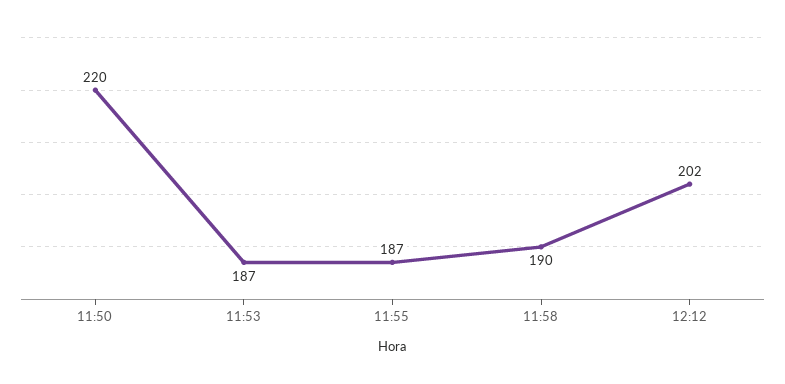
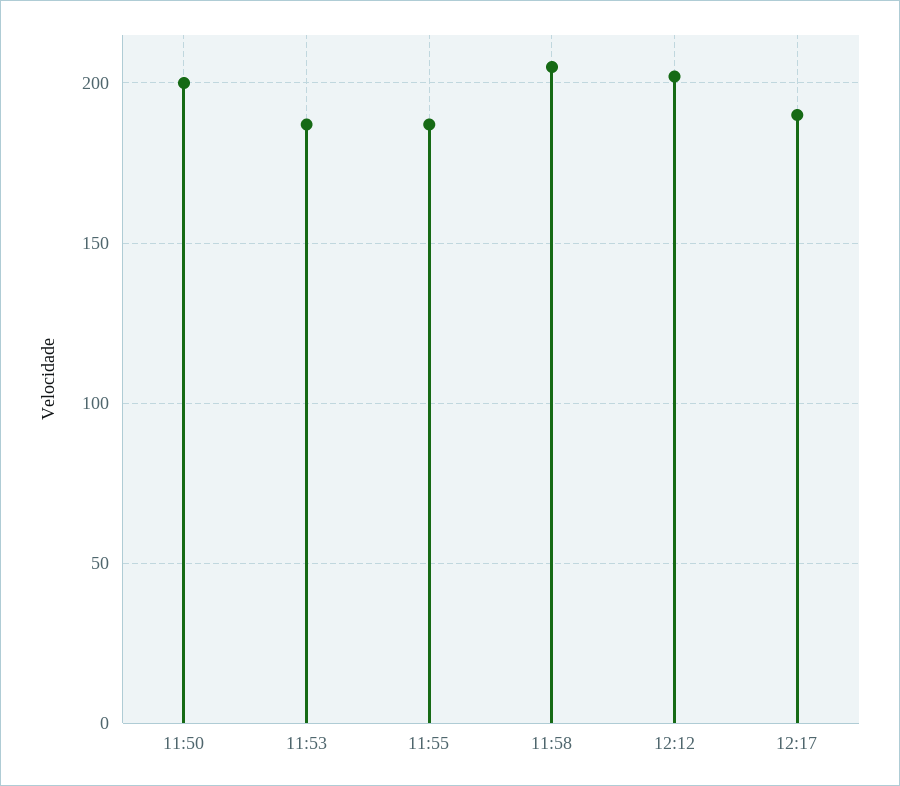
11:50: 220 -> 200
11:58: 190 -> 205
12:17: none -> 190

